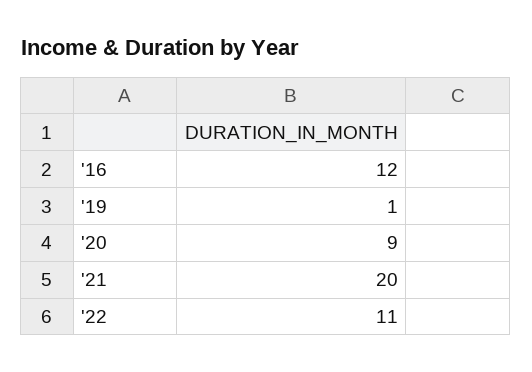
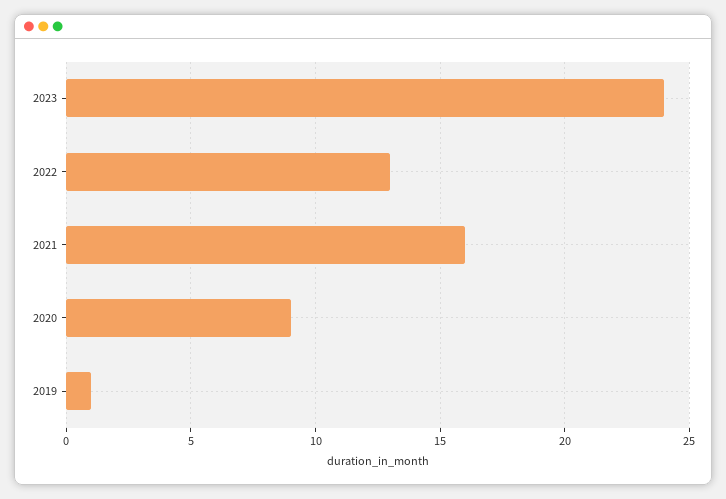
'16: 12 -> none
'21: 20 -> 16
'22: 11 -> 13
2023: none -> 24

